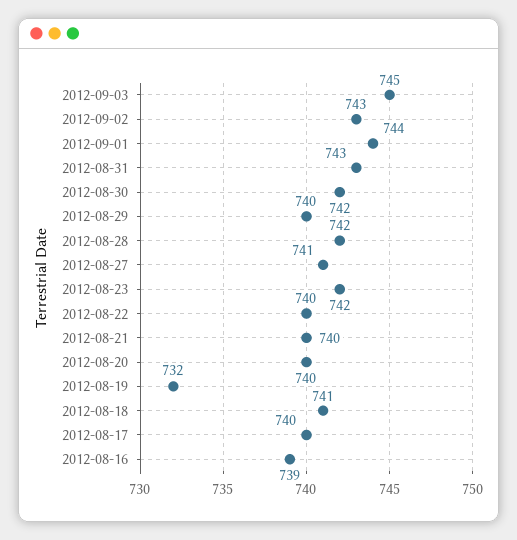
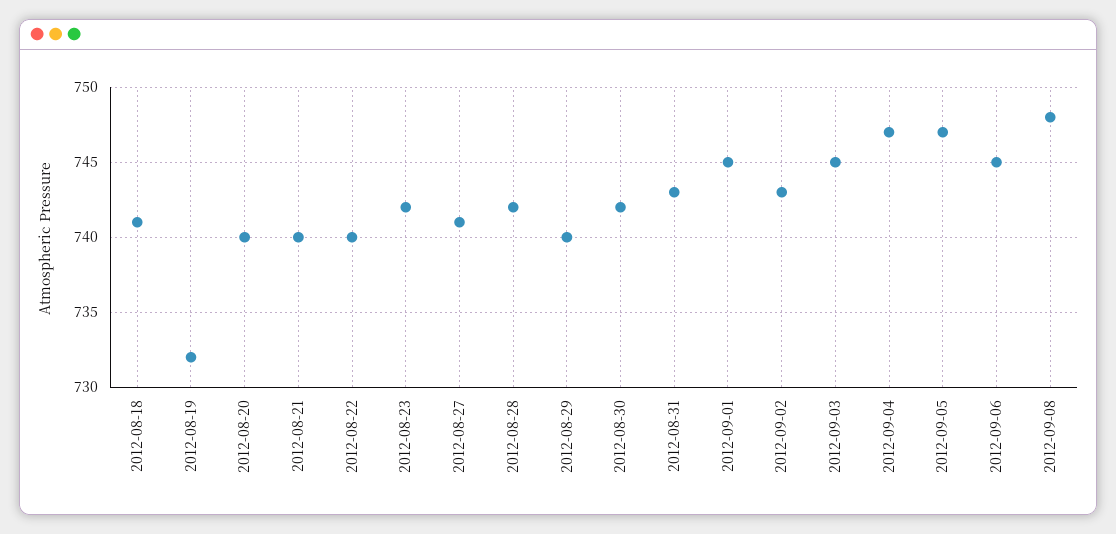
2012-09-01: 744 -> 745
2012-08-17: 740 -> none
2012-08-16: 739 -> none
2012-09-04: none -> 747
2012-09-05: none -> 747
2012-09-06: none -> 745
2012-09-08: none -> 748

